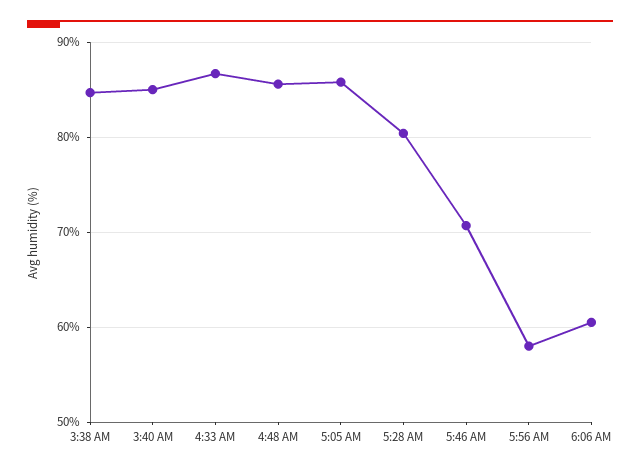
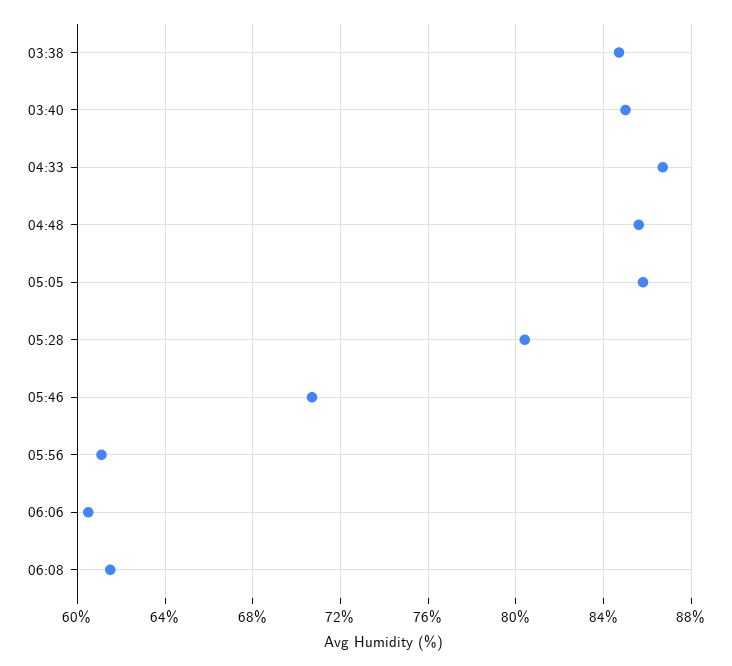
5:56 AM: 58 -> 61
06:08: none -> 61.5

